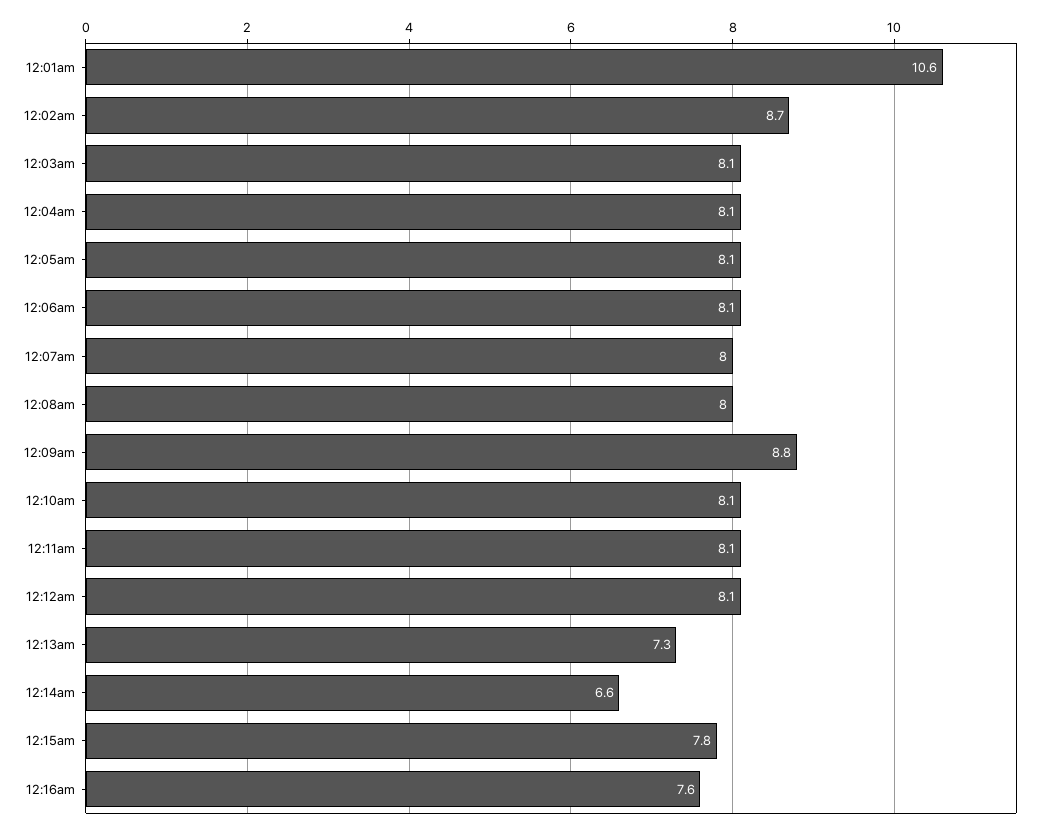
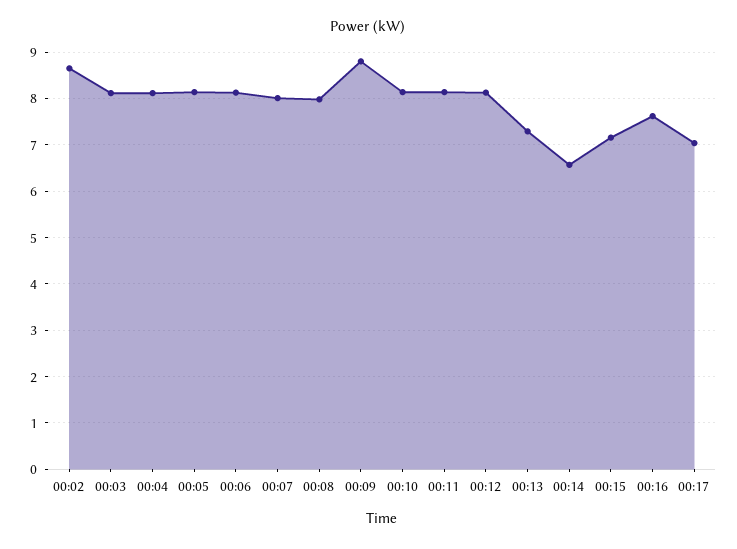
12:01am: 10.6 -> none
12:15am: 7.8 -> 7.2
00:17: none -> 7

